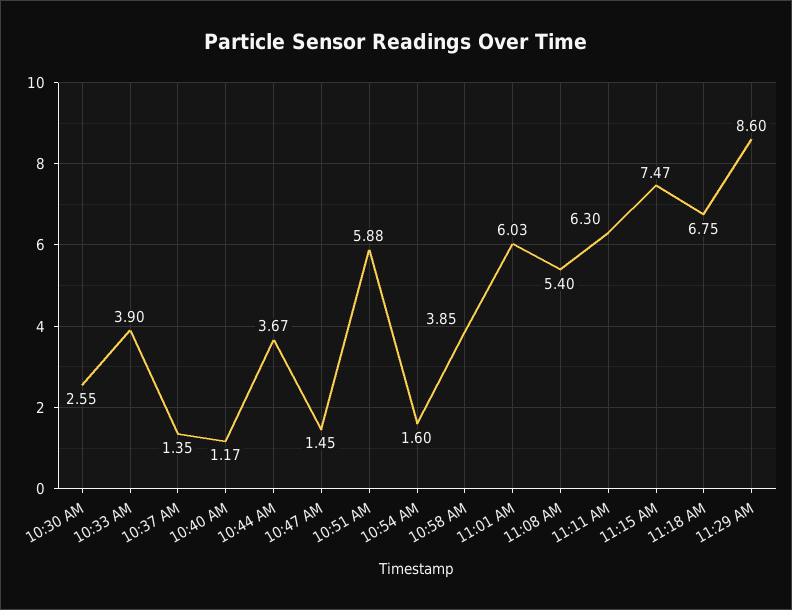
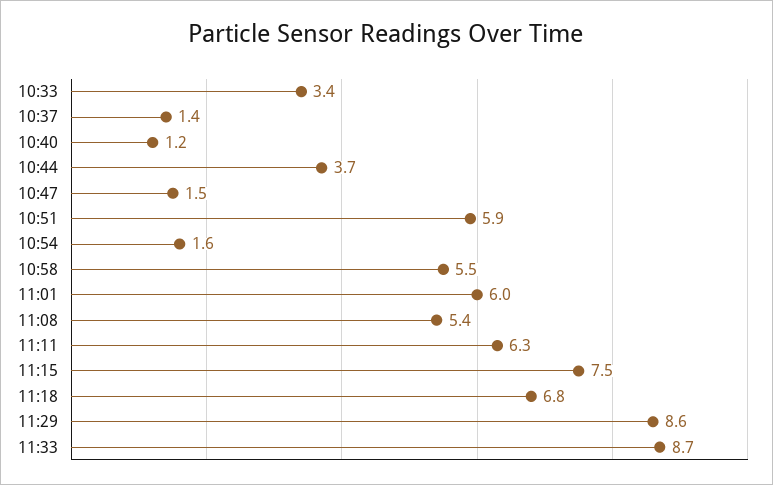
10:30 AM: 2.55 -> none
10:33 AM: 3.9 -> 3.4
10:58 AM: 3.85 -> 5.5
11:33: none -> 8.7

